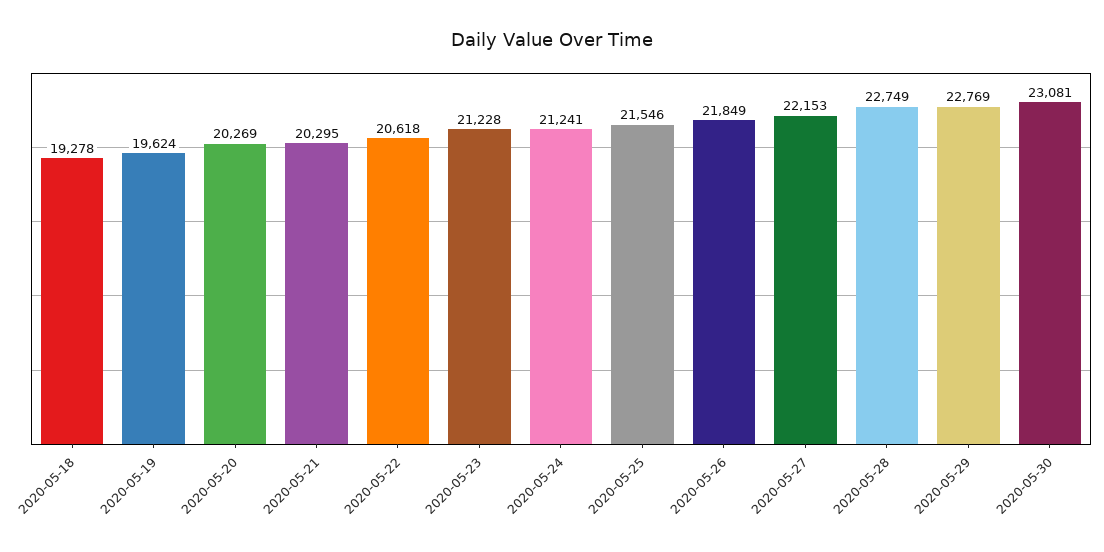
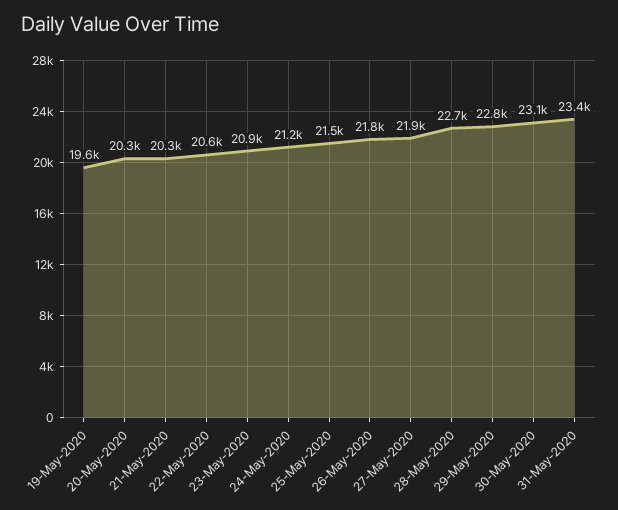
2020-05-18: 19278 -> none
2020-05-23: 21228 -> 20900
2020-05-27: 22153 -> 21900
31-May-2020: none -> 23400

